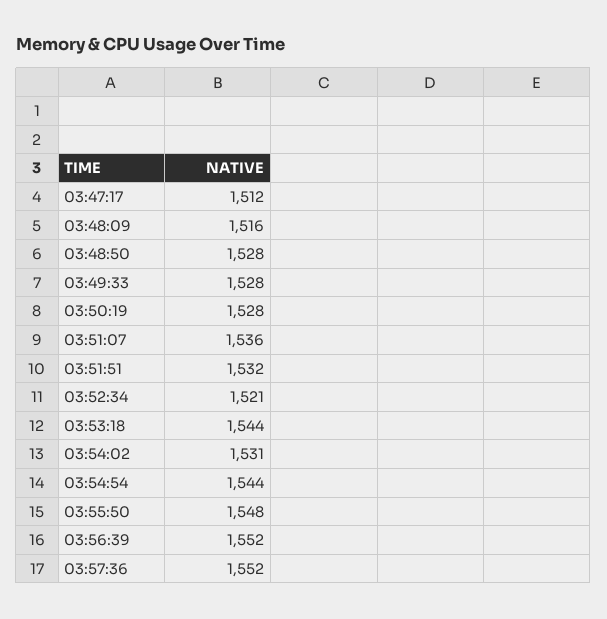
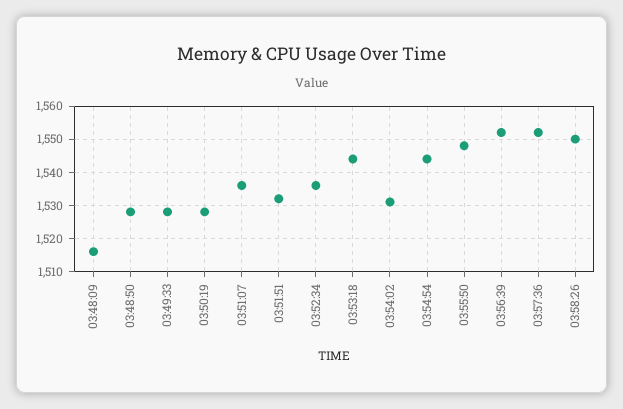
03:47:17: 1512 -> none
03:52:34: 1521 -> 1535
03:58:26: none -> 1550

